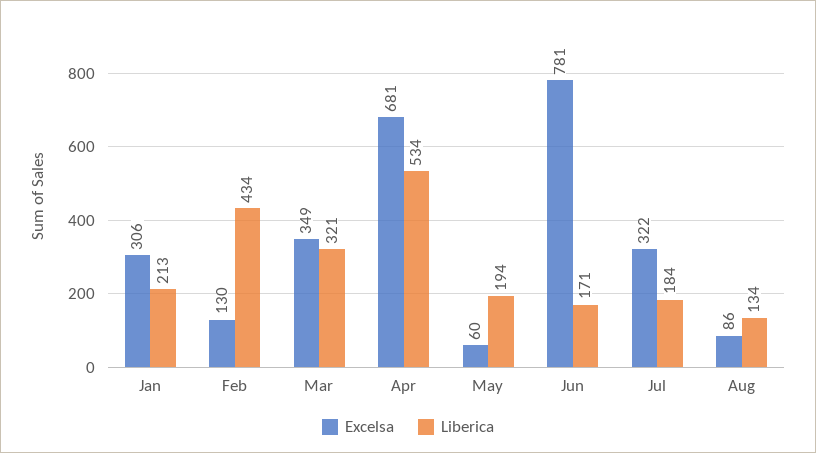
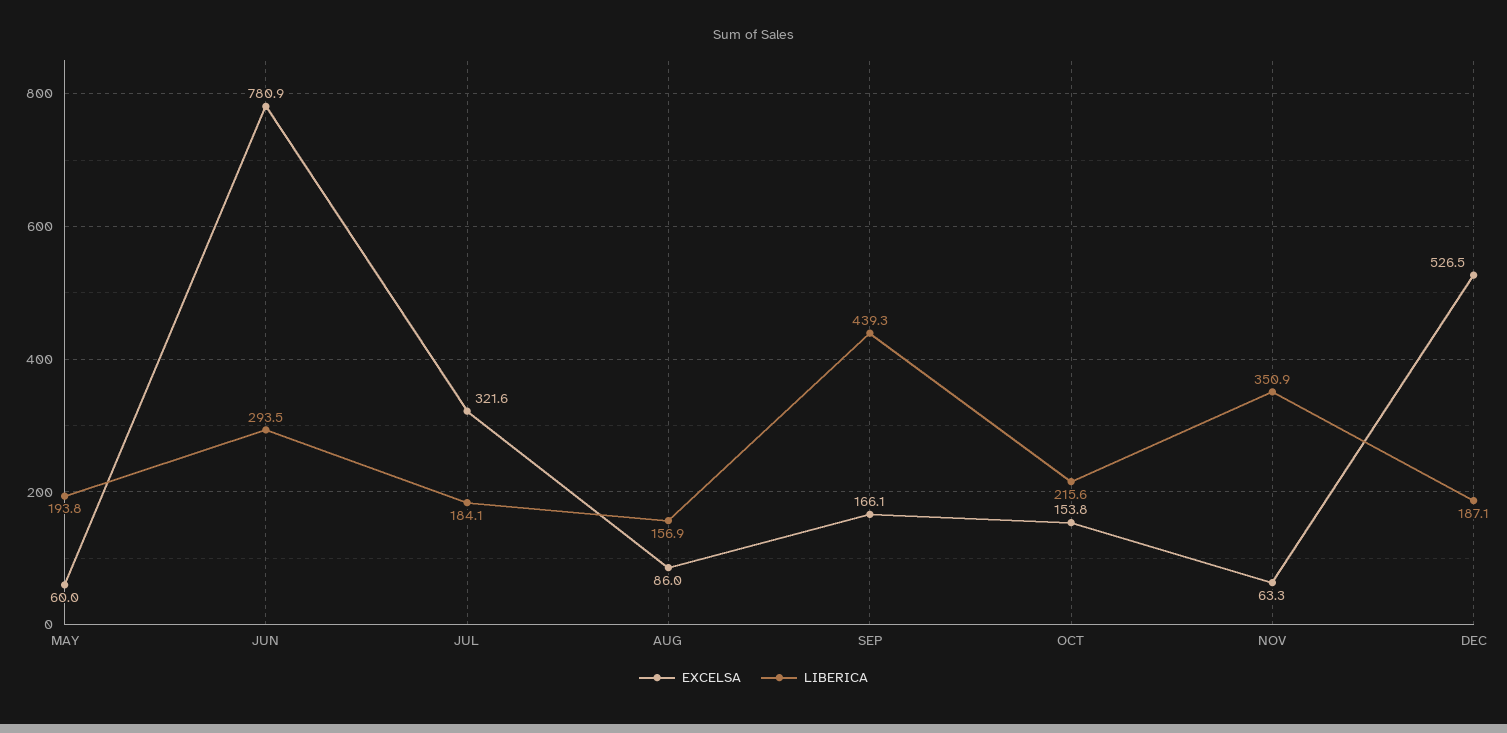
Excelsa, Jan: 306 -> none
Liberica, Jan: 213 -> none
Excelsa, Feb: 130 -> none
Liberica, Feb: 434 -> none
Excelsa, Mar: 349 -> none
Liberica, Mar: 321 -> none
Excelsa, Apr: 681 -> none
Liberica, Apr: 534 -> none
Liberica, Jun: 171 -> 293.5
Liberica, Aug: 134 -> 156.9
Excelsa, SEP: none -> 166.1
Liberica, SEP: none -> 439.3
Excelsa, OCT: none -> 153.8
Liberica, OCT: none -> 215.6
Excelsa, NOV: none -> 63.3
Liberica, NOV: none -> 350.9
Excelsa, DEC: none -> 526.5
Liberica, DEC: none -> 187.1

